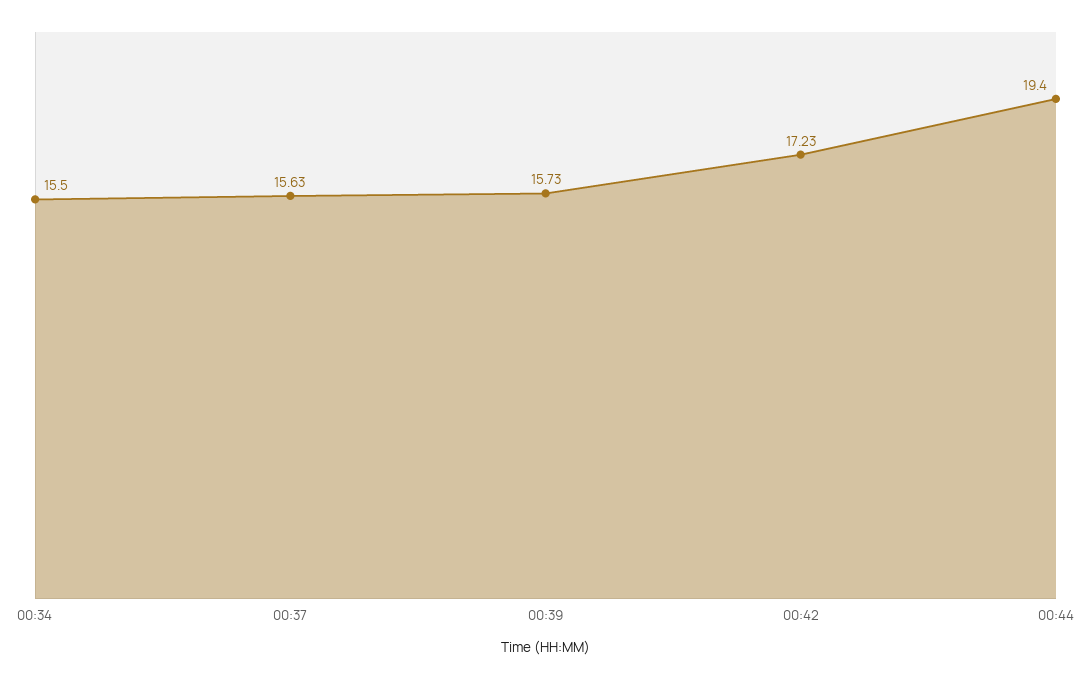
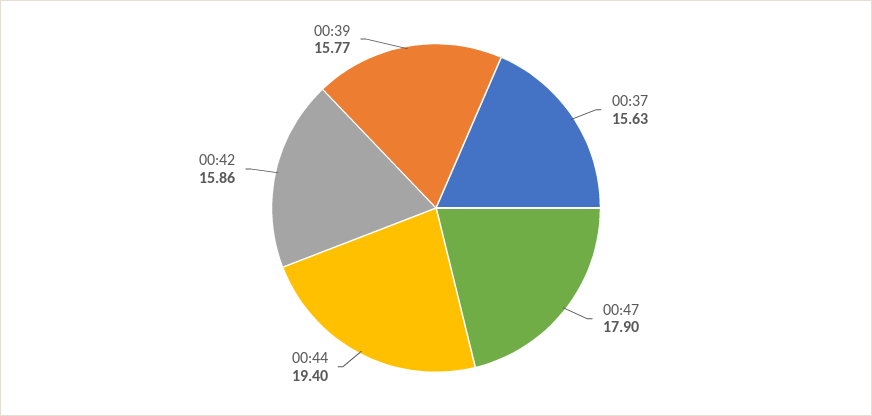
00:34: 15.5 -> none
00:39: 15.73 -> 15.77
00:42: 17.23 -> 15.86
00:47: none -> 17.9

